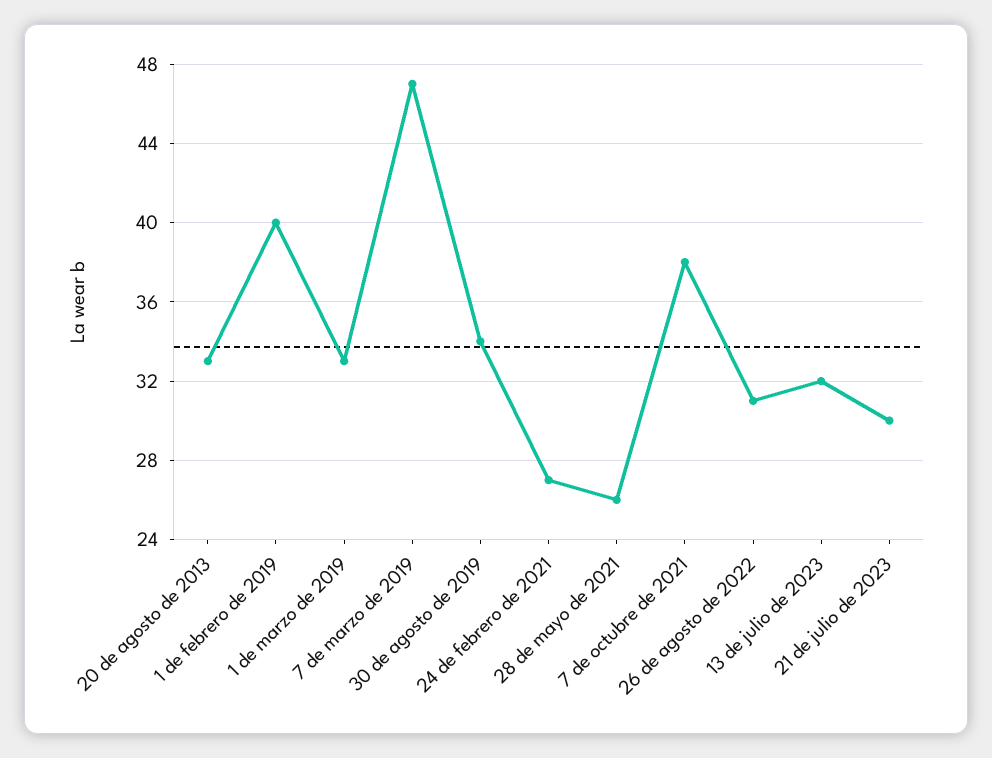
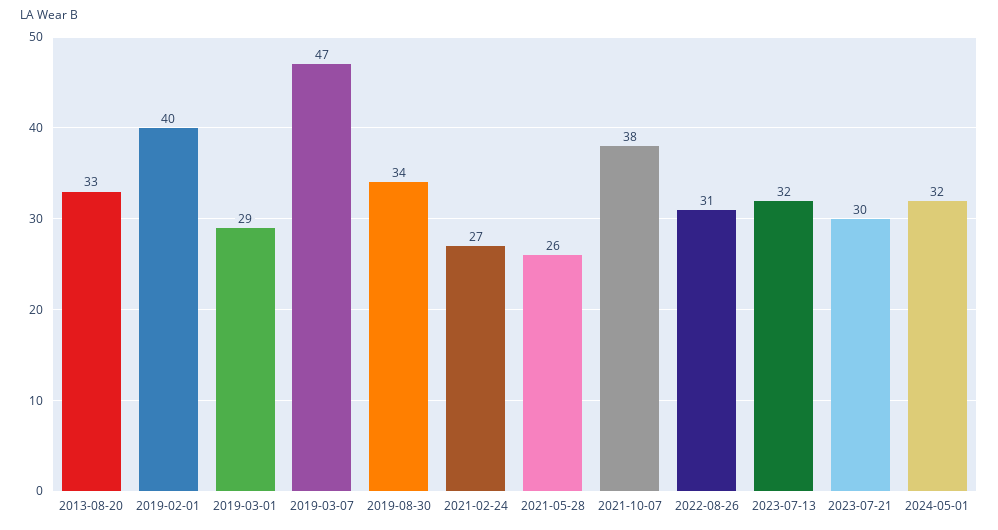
1 de marzo de 2019: 33 -> 29
2024-05-01: none -> 32

